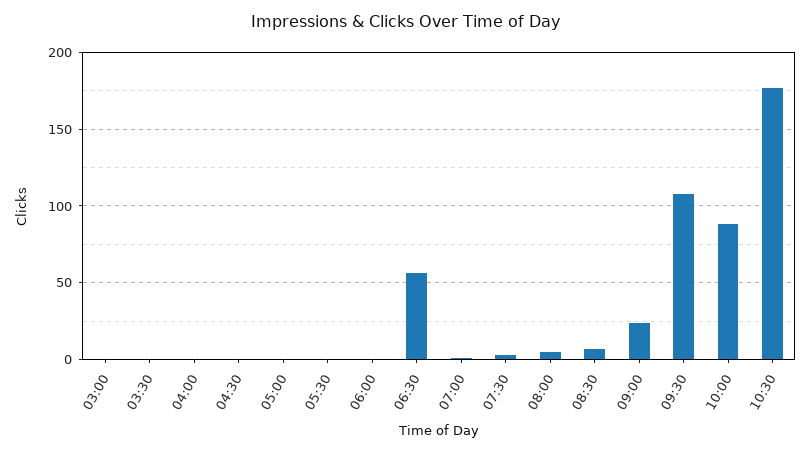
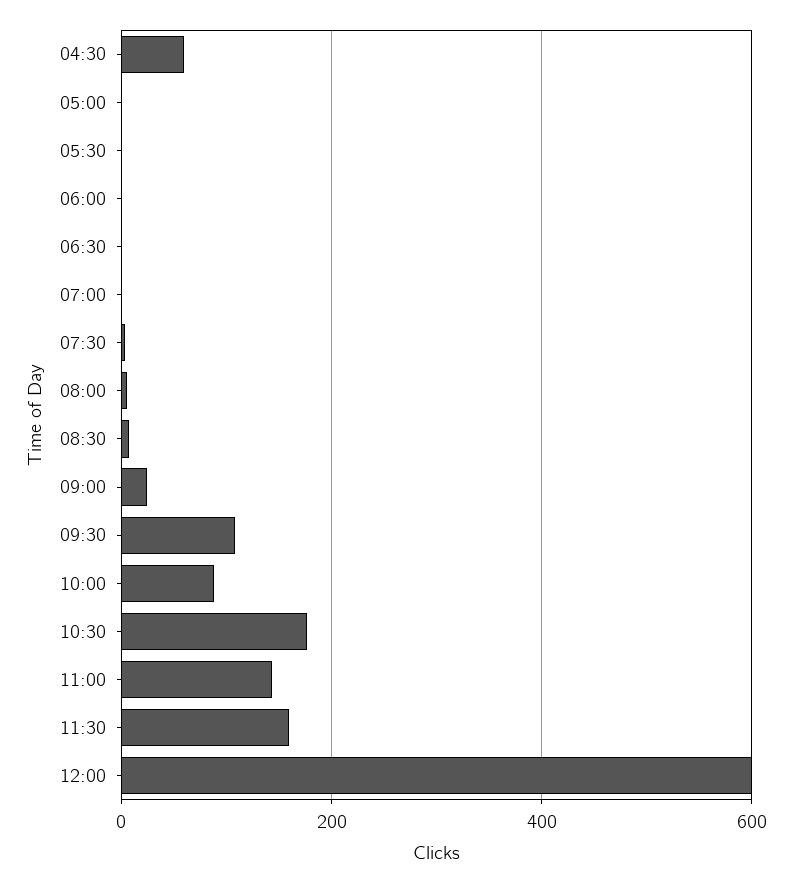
03:00: 0 -> none
03:30: 0 -> none
04:00: 0 -> none
04:30: 0 -> 60
06:30: 55 -> 0
11:00: none -> 140
11:30: none -> 160
12:00: none -> 600

